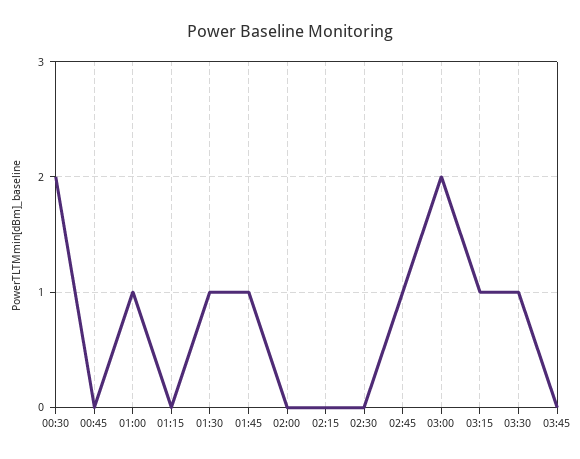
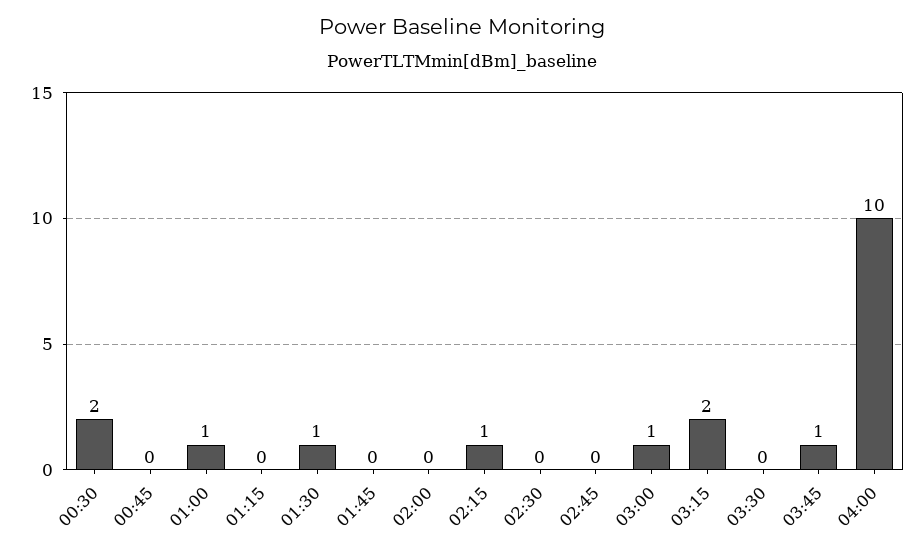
01:45: 1 -> 0
02:15: 0 -> 1
02:45: 1 -> 0
03:00: 2 -> 1
03:15: 1 -> 2
03:30: 1 -> 0
03:45: 0 -> 1
04:00: none -> 10

